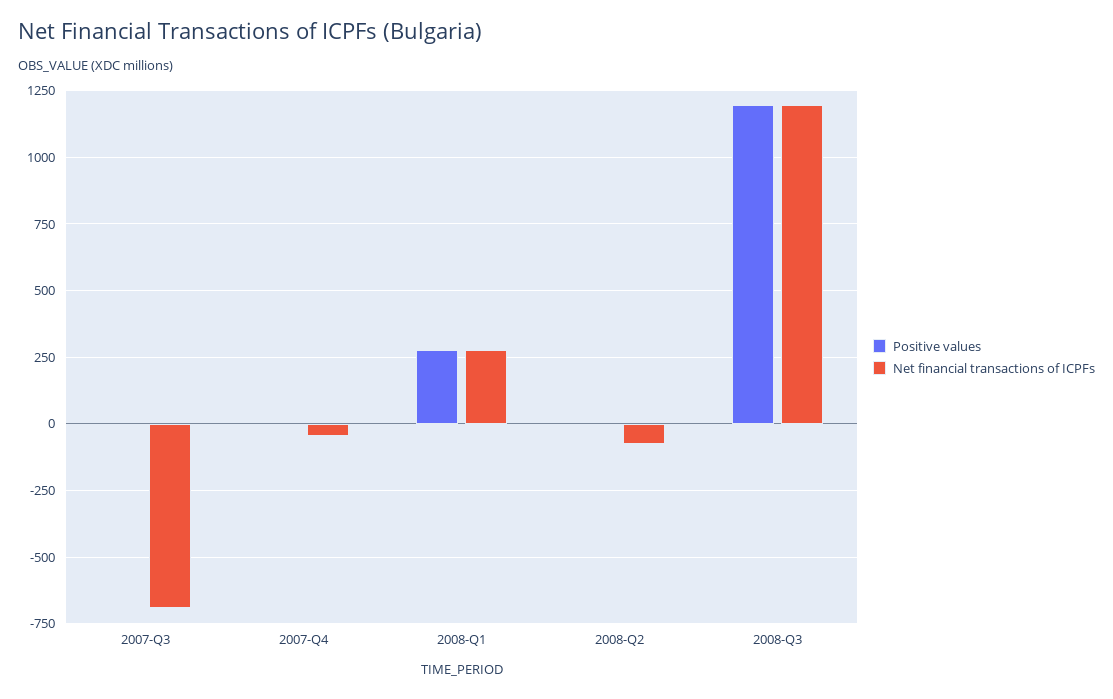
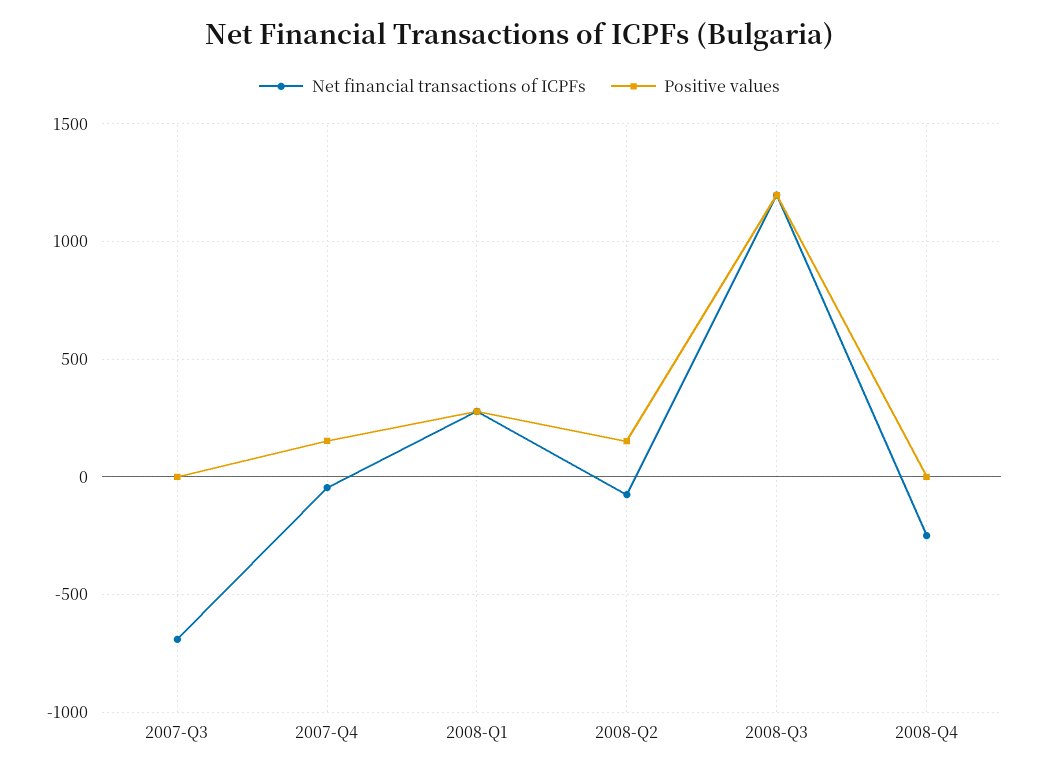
Positive values, 2007-Q4: 0 -> 150
Positive values, 2008-Q2: 0 -> 150
Net financial transactions of ICPFs, 2008-Q4: none -> -250
Positive values, 2008-Q4: none -> 0

